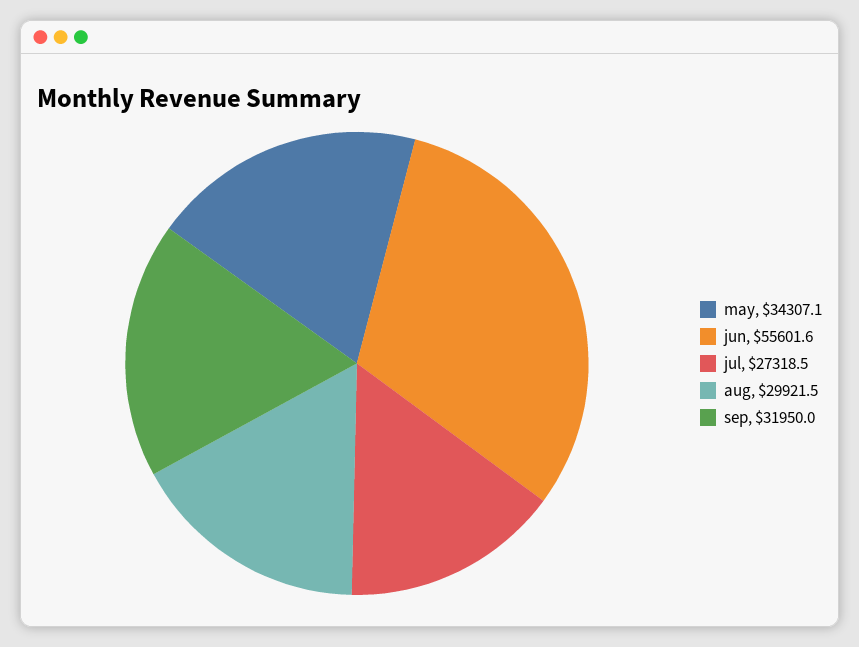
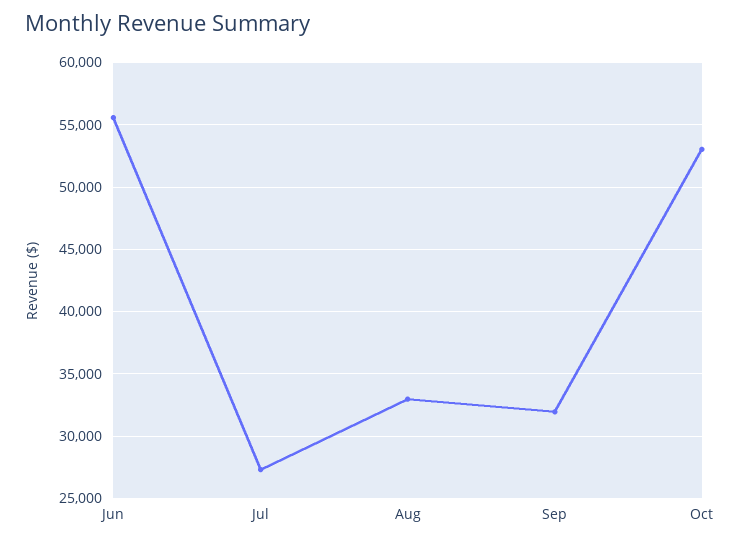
may: 34307.1 -> none
aug: 29921.5 -> 33000
Oct: none -> 53000

